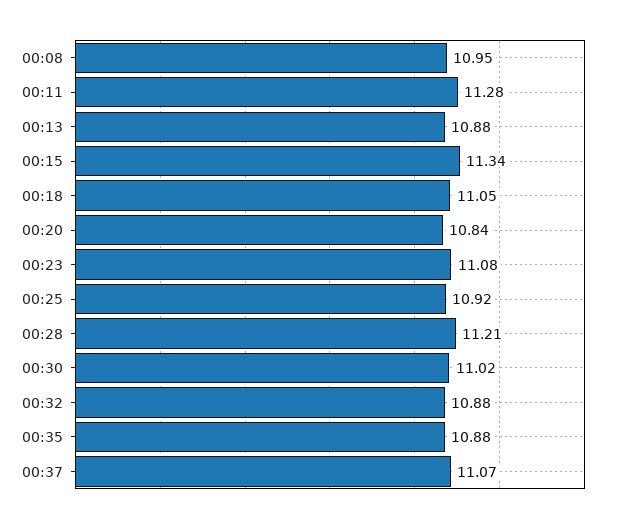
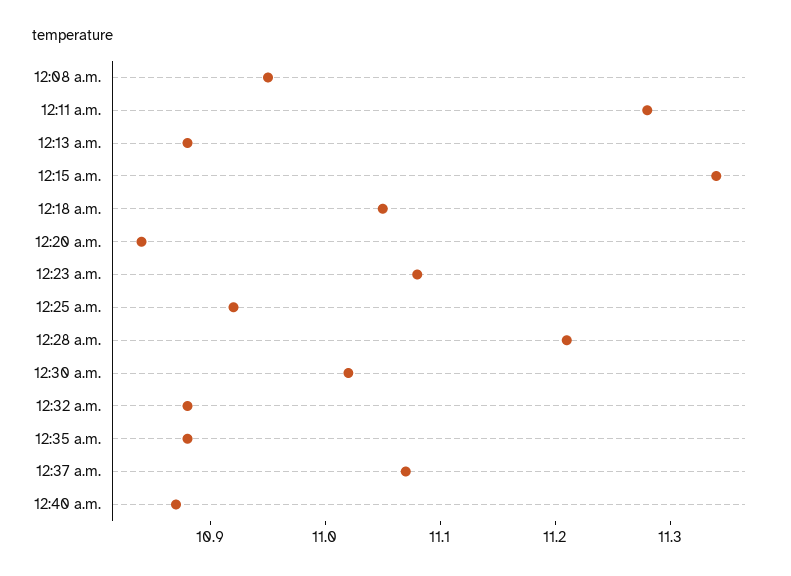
12:40 a.m.: none -> 10.87

